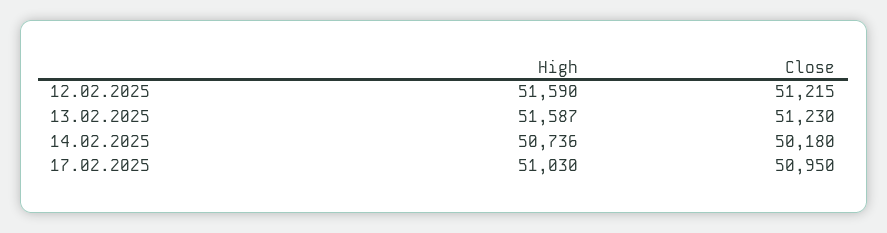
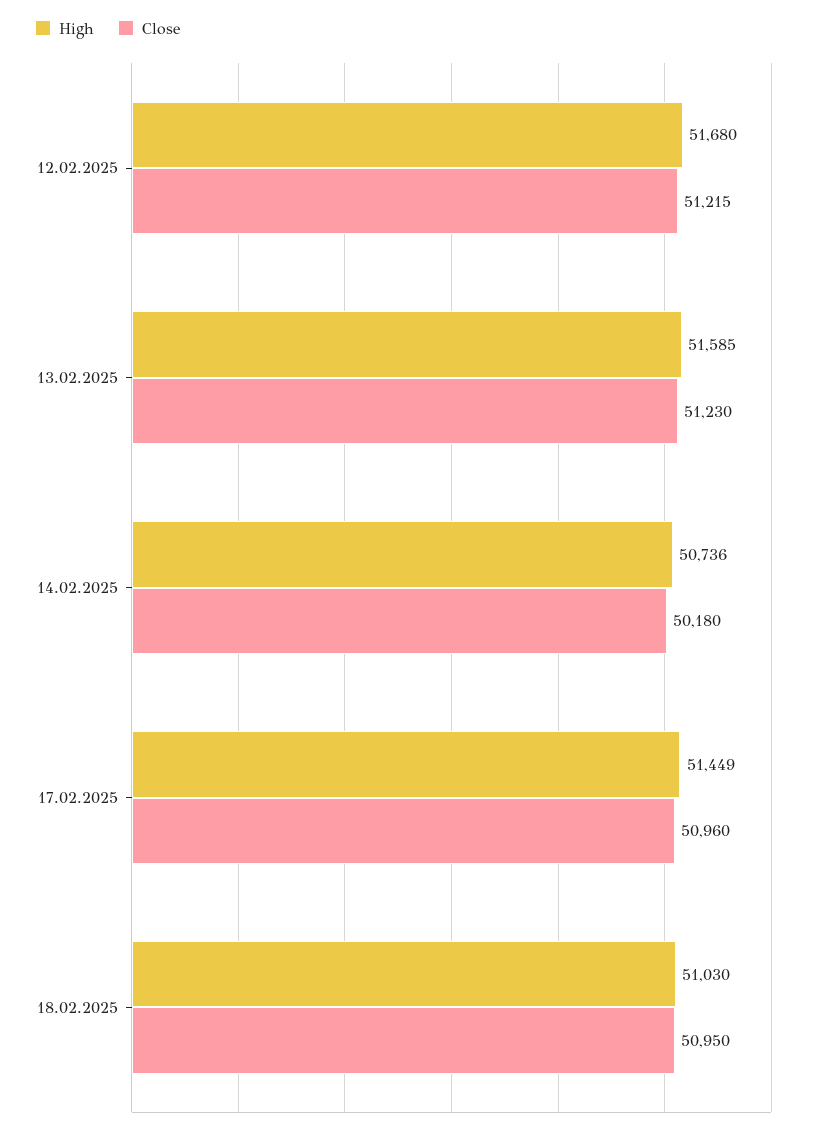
High, 12.02.2025: 51590 -> 51680
High, 13.02.2025: 51587 -> 51585
High, 17.02.2025: 51030 -> 51449
Close, 17.02.2025: 50950 -> 50960
High, 18.02.2025: none -> 51030
Close, 18.02.2025: none -> 50950

